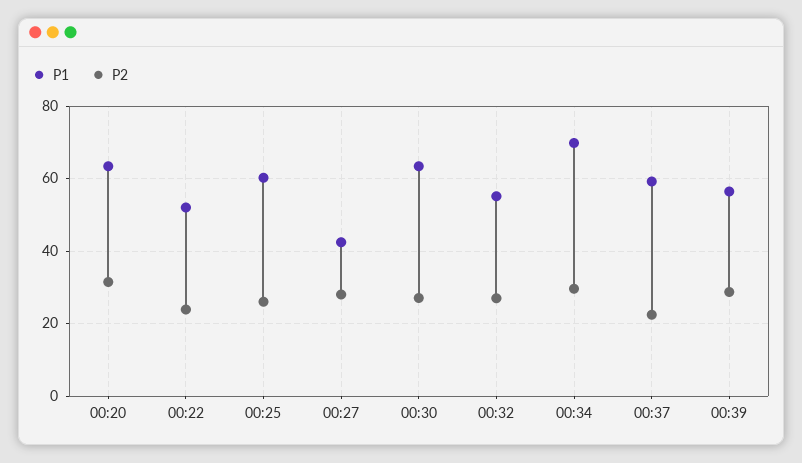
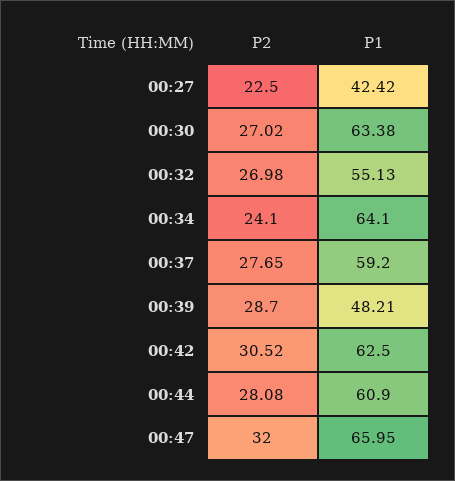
P1, 00:20: 64 -> none
P2, 00:20: 32 -> none
P1, 00:22: 52 -> none
P2, 00:22: 24 -> none
P1, 00:25: 60 -> none
P2, 00:25: 26 -> none
P2, 00:27: 28 -> 22.5
P1, 00:34: 70 -> 64.1
P2, 00:34: 30 -> 24.1
P2, 00:37: 22 -> 27.65
P1, 00:39: 56 -> 48.21
P2, 00:42: none -> 30.52
P1, 00:42: none -> 62.5
P2, 00:44: none -> 28.08
P1, 00:44: none -> 60.9
P2, 00:47: none -> 32
P1, 00:47: none -> 65.95

